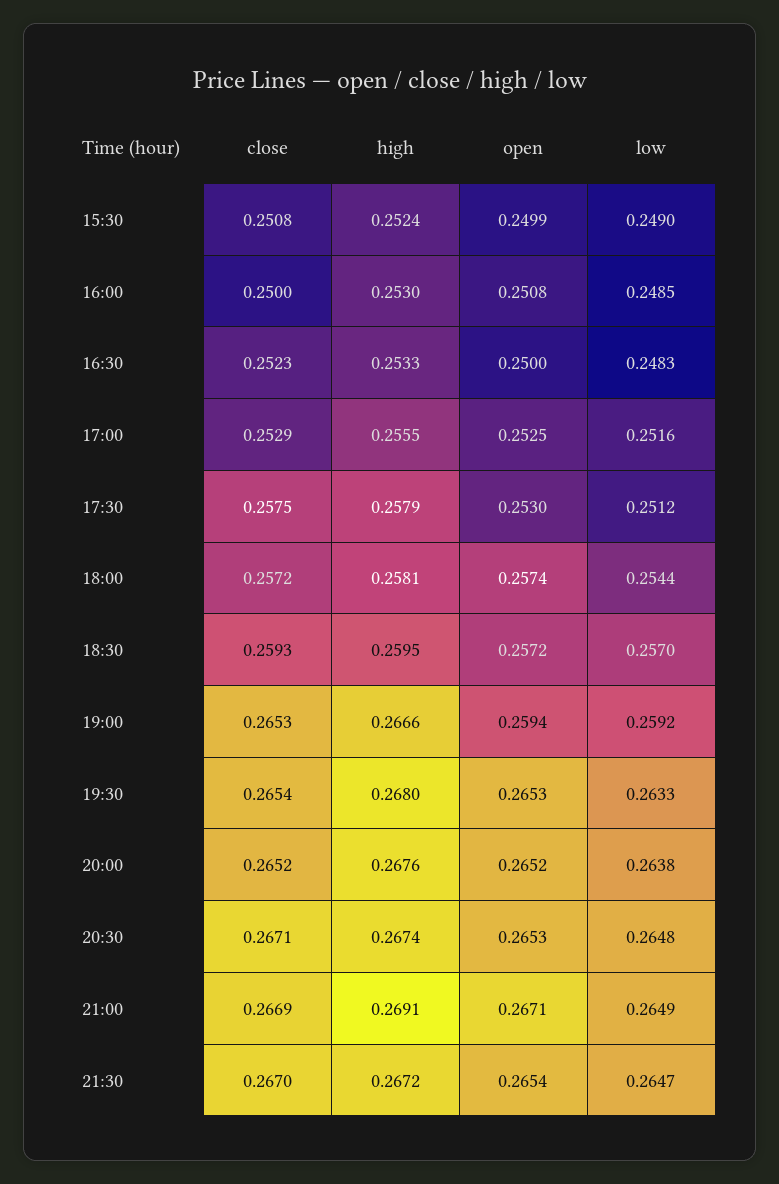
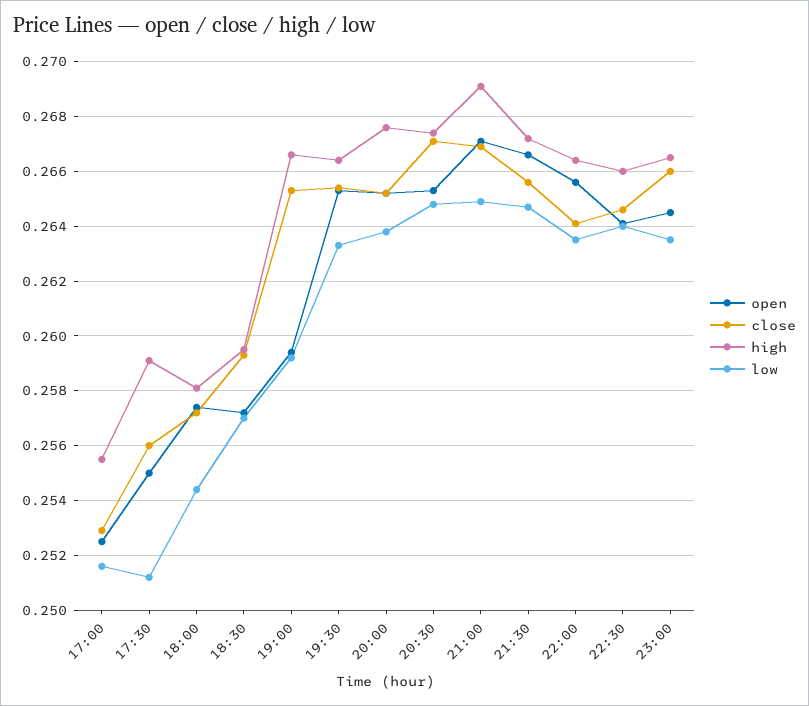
close, 15:30: 0.2508 -> none
high, 15:30: 0.2524 -> none
open, 15:30: 0.2499 -> none
low, 15:30: 0.249 -> none
close, 16:00: 0.25 -> none
high, 16:00: 0.253 -> none
open, 16:00: 0.2508 -> none
low, 16:00: 0.2485 -> none
close, 16:30: 0.2523 -> none
high, 16:30: 0.2533 -> none
open, 16:30: 0.25 -> none
low, 16:30: 0.2483 -> none
close, 17:30: 0.2575 -> 0.256
high, 17:30: 0.2579 -> 0.259
open, 17:30: 0.253 -> 0.255
high, 19:30: 0.268 -> 0.2665
close, 21:30: 0.267 -> 0.2655
open, 21:30: 0.2654 -> 0.2665
open, 22:00: none -> 0.2655
close, 22:00: none -> 0.264
high, 22:00: none -> 0.2665
low, 22:00: none -> 0.2635
open, 22:30: none -> 0.264
close, 22:30: none -> 0.2645
high, 22:30: none -> 0.266
low, 22:30: none -> 0.264
open, 23:00: none -> 0.2645
close, 23:00: none -> 0.266
high, 23:00: none -> 0.2665
low, 23:00: none -> 0.2635

